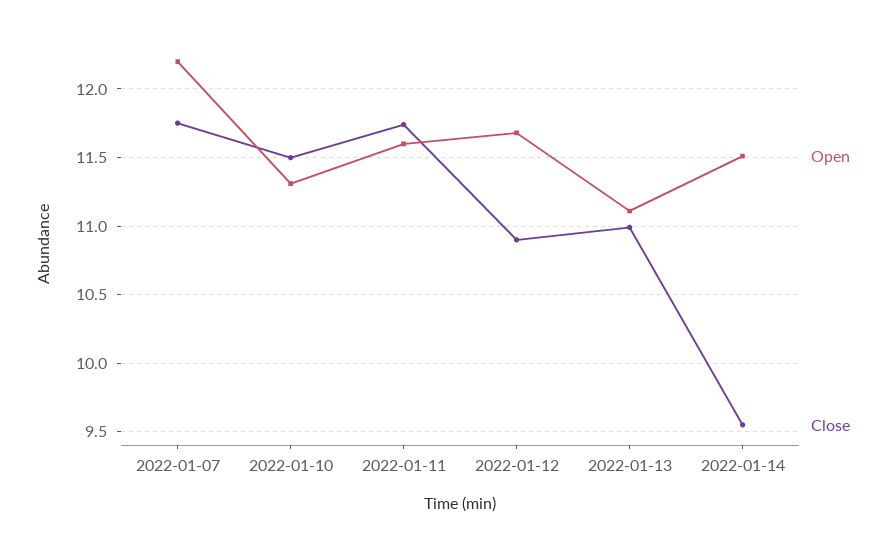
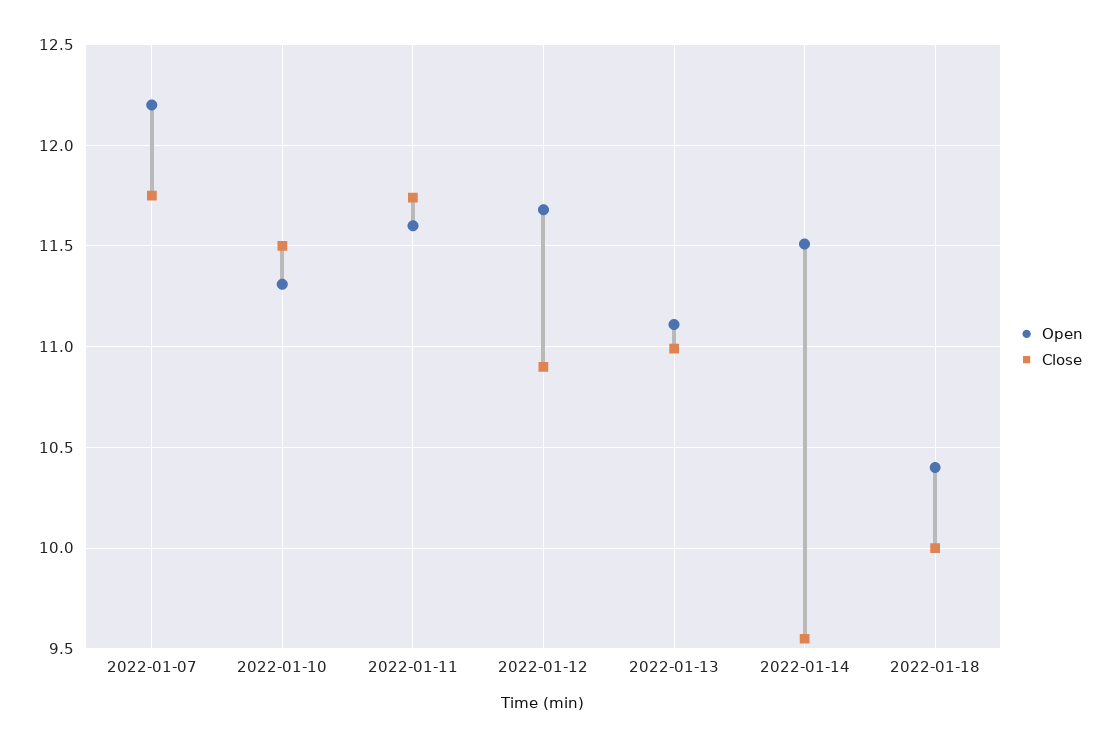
Open, 2022-01-18: none -> 10.4
Close, 2022-01-18: none -> 10

